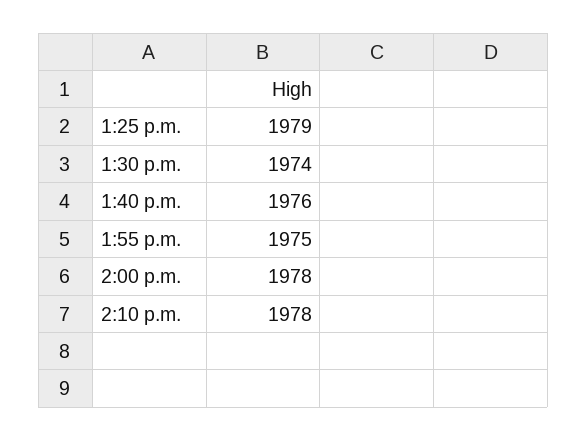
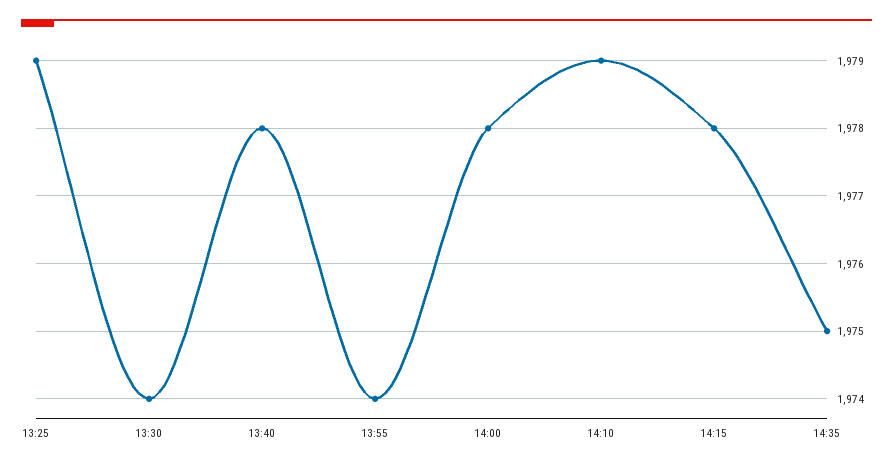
1:40 p.m.: 1976 -> 1978
1:55 p.m.: 1975 -> 1974
2:10 p.m.: 1978 -> 1979
14:15: none -> 1978
14:35: none -> 1975

